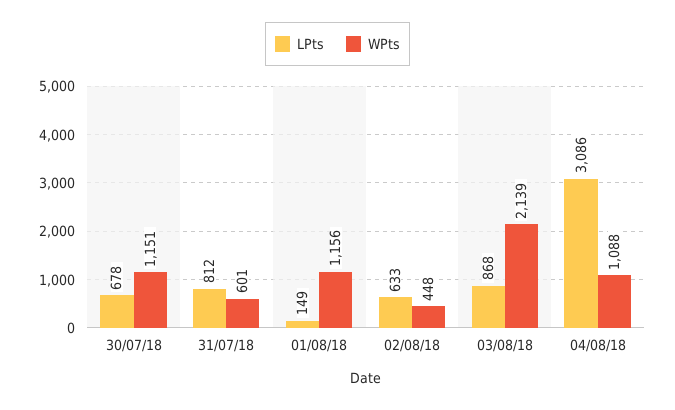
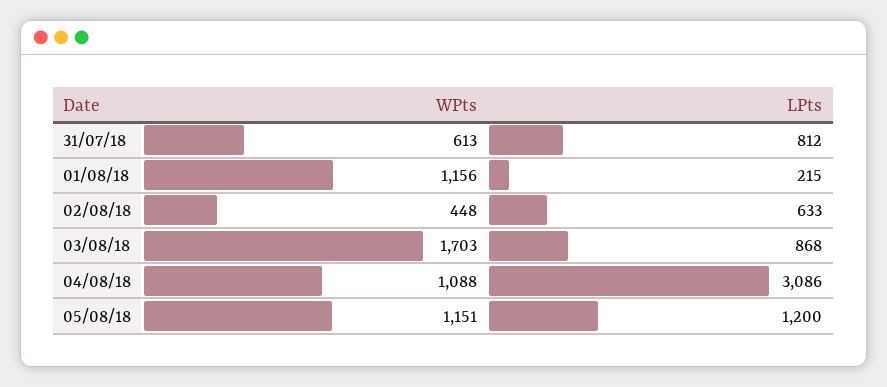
LPts, 30/07/18: 678 -> none
WPts, 30/07/18: 1151 -> none
WPts, 31/07/18: 601 -> 613
LPts, 01/08/18: 149 -> 215
WPts, 03/08/18: 2139 -> 1703
WPts, 05/08/18: none -> 1151
LPts, 05/08/18: none -> 1200

